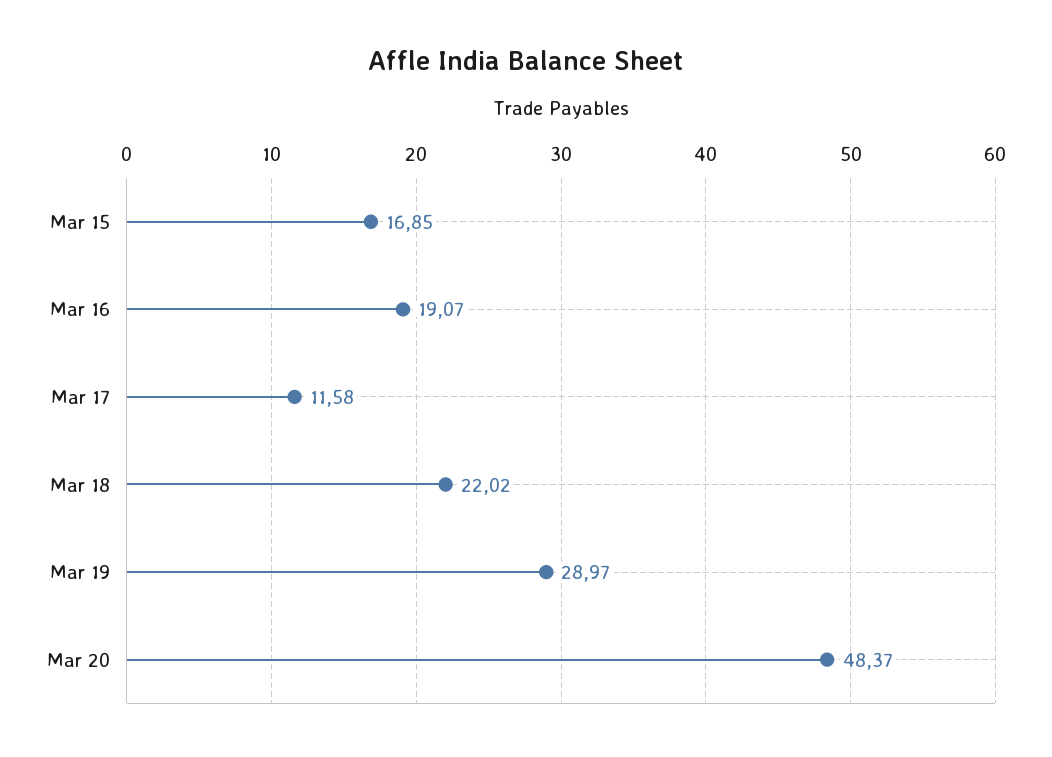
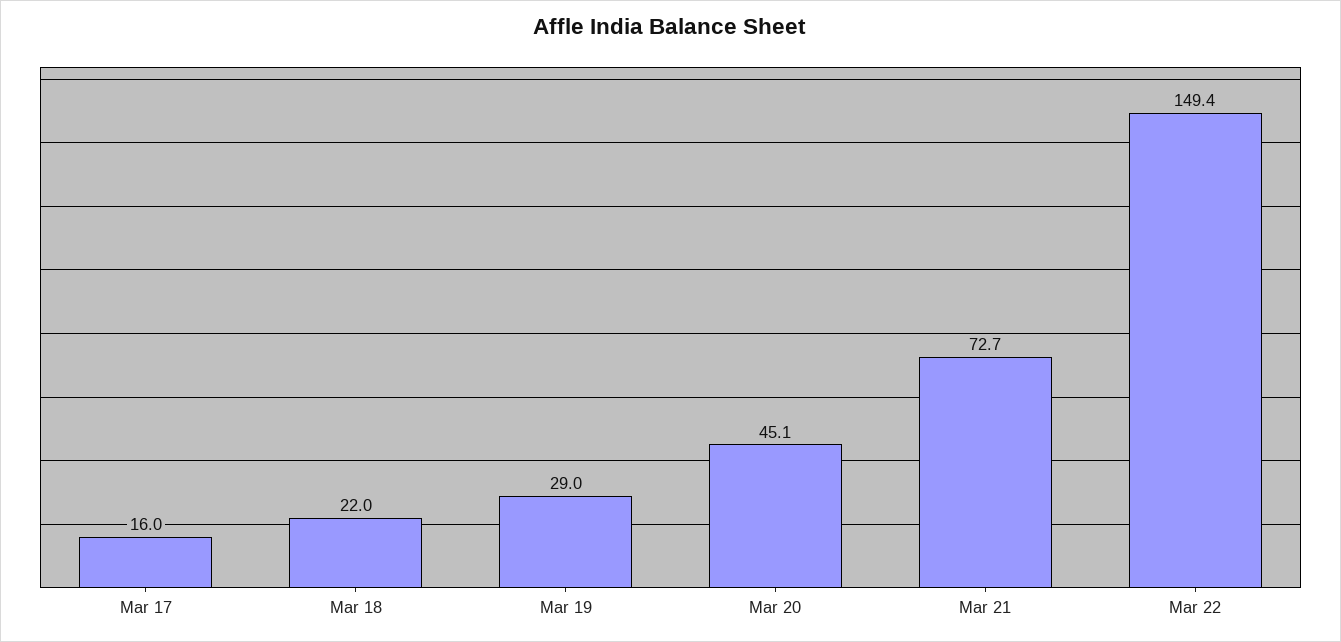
Mar 15: 16.85 -> none
Mar 16: 19.07 -> none
Mar 17: 11.58 -> 16
Mar 20: 48.37 -> 45.1
Mar 21: none -> 72.7
Mar 22: none -> 149.4

